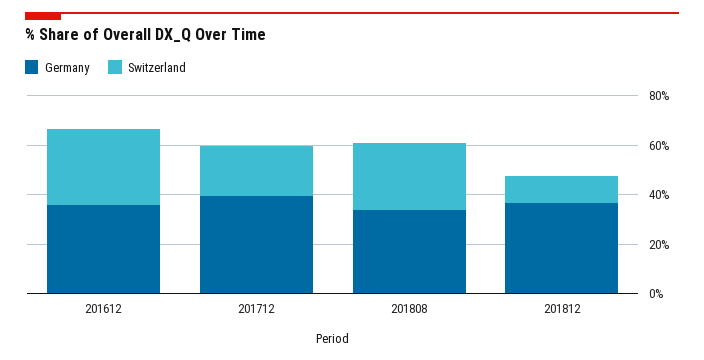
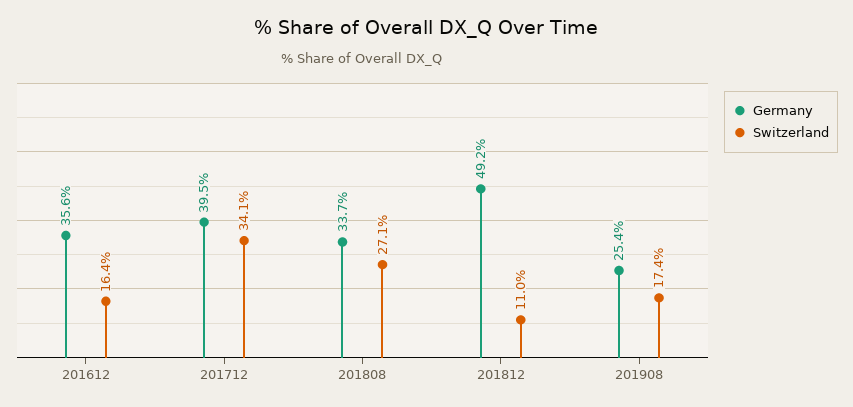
Switzerland, 201612: 30 -> 16.4
Switzerland, 201712: 20 -> 34.1
Germany, 201812: 35 -> 49.2
Germany, 201908: none -> 25.4
Switzerland, 201908: none -> 17.4

